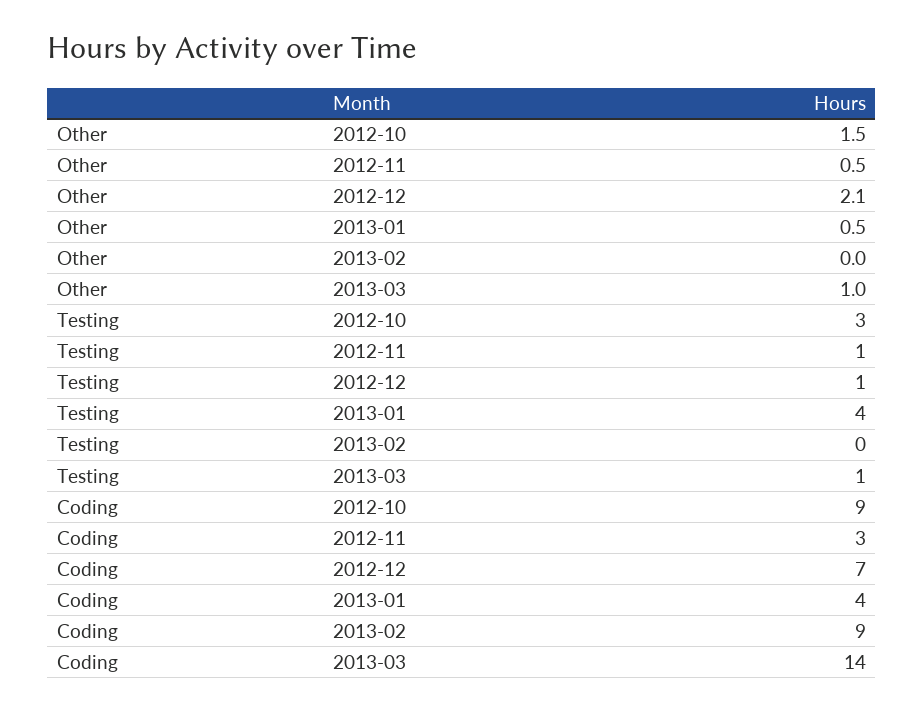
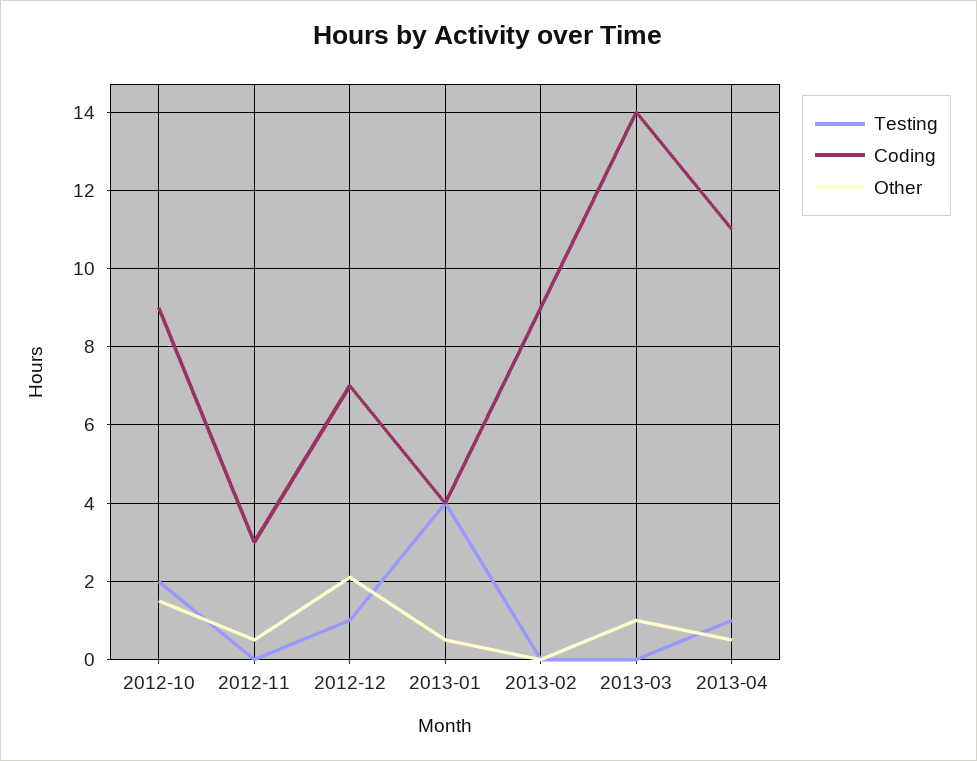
Testing, 2012-10: 3 -> 2
Testing, 2012-11: 1 -> 0
Testing, 2013-03: 1 -> 0
Testing, 2013-04: none -> 1
Coding, 2013-04: none -> 11
Other, 2013-04: none -> 0.5

